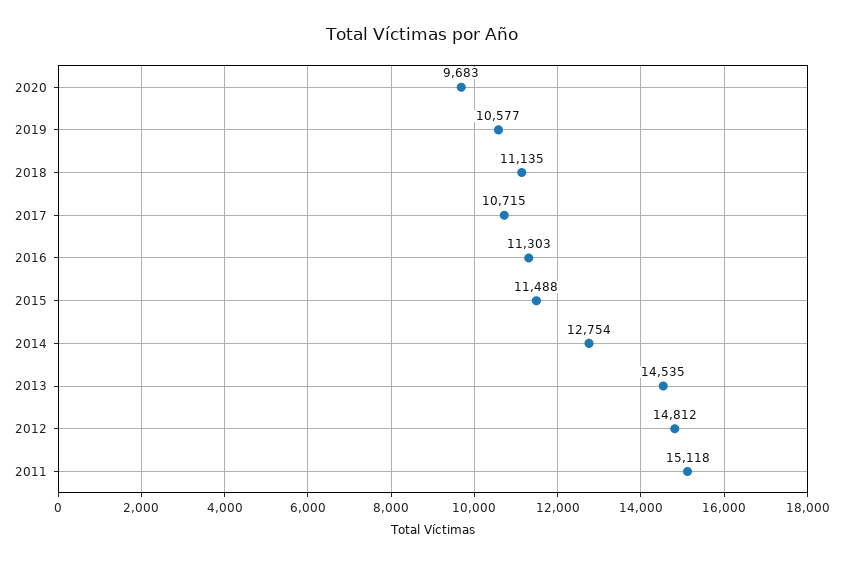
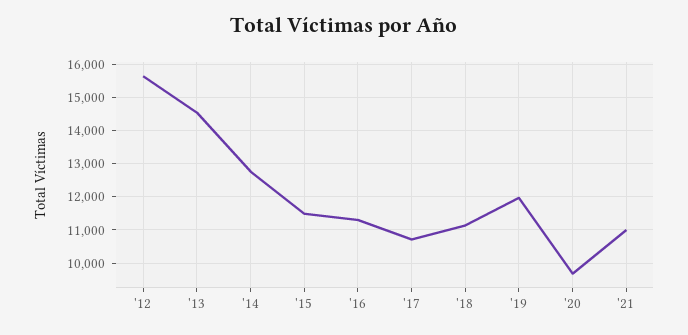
2019: 10577 -> 12000
2012: 14812 -> 15600
2011: 15118 -> none
'21: none -> 11000

